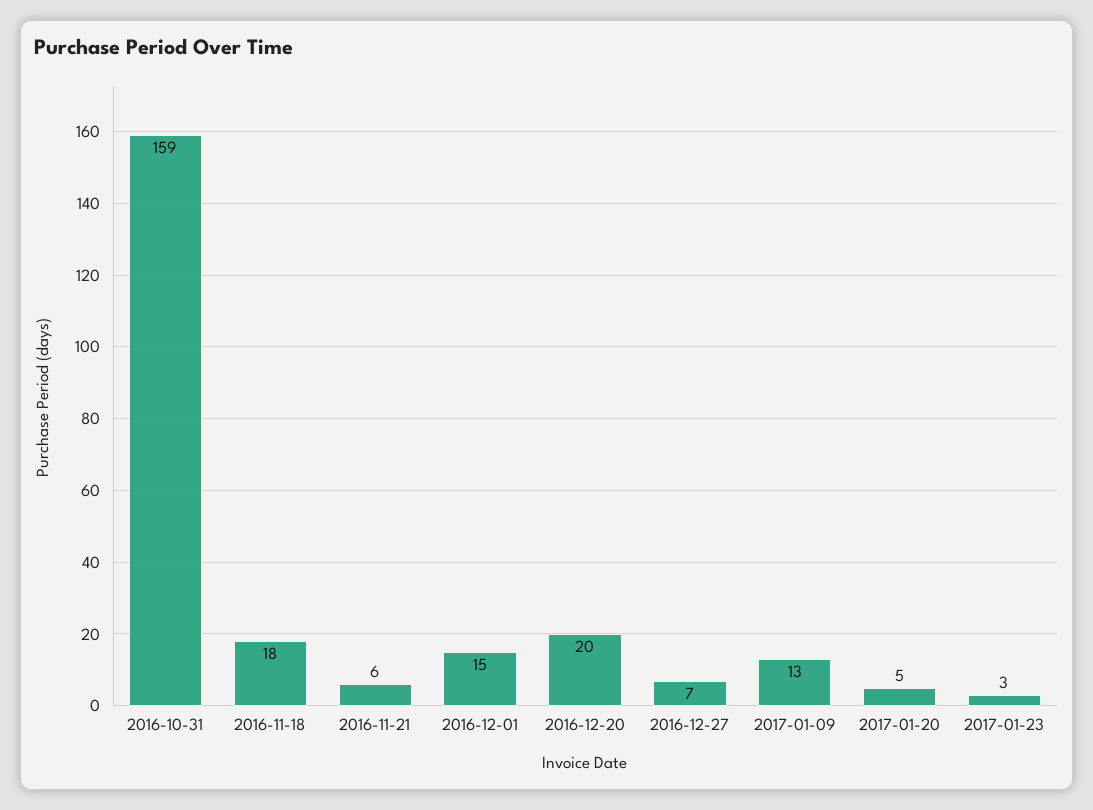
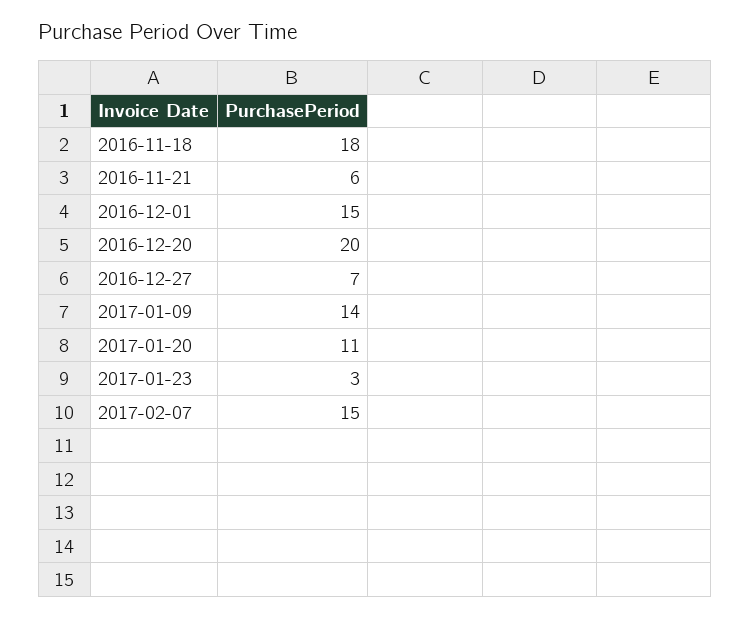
2016-10-31: 159 -> none
2017-01-09: 13 -> 14
2017-01-20: 5 -> 11
2017-02-07: none -> 15

